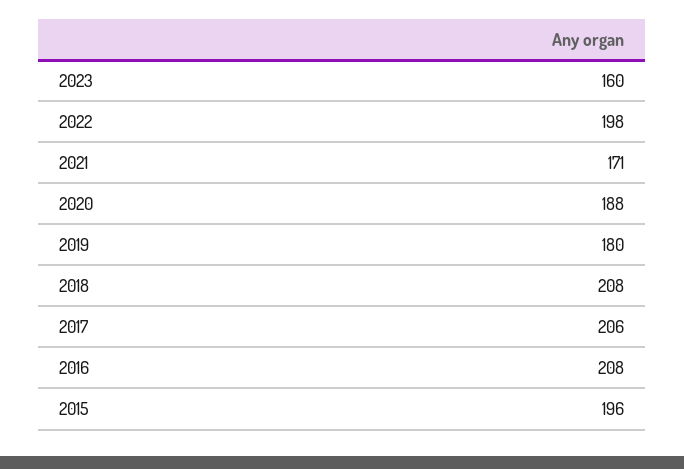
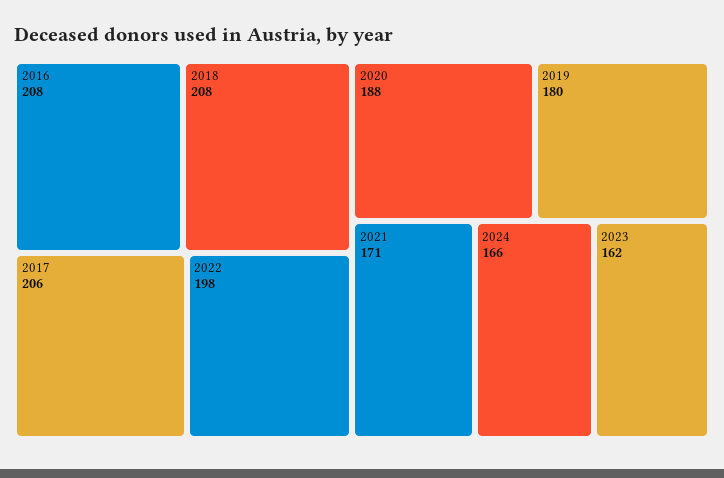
2023: 160 -> 162
2015: 196 -> none
2024: none -> 166

